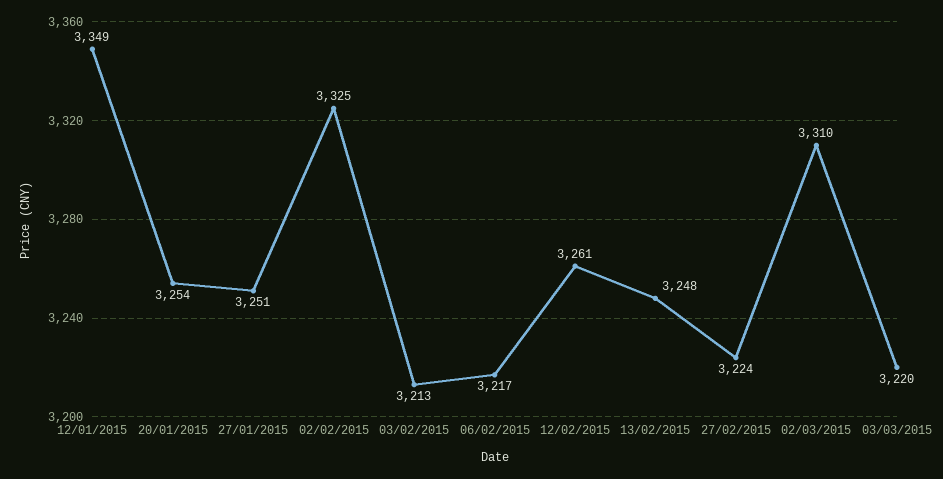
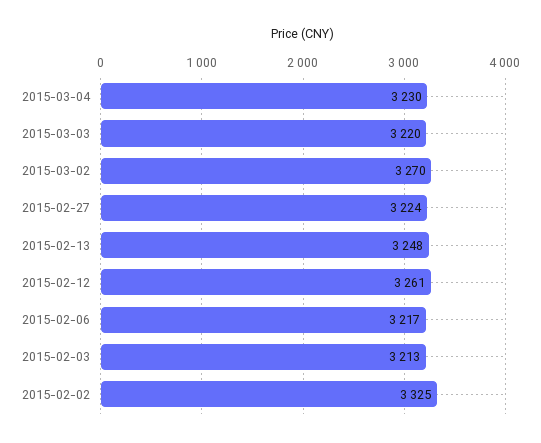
12/01/2015: 3349 -> none
20/01/2015: 3254 -> none
27/01/2015: 3251 -> none
02/03/2015: 3310 -> 3270
2015-03-04: none -> 3230

